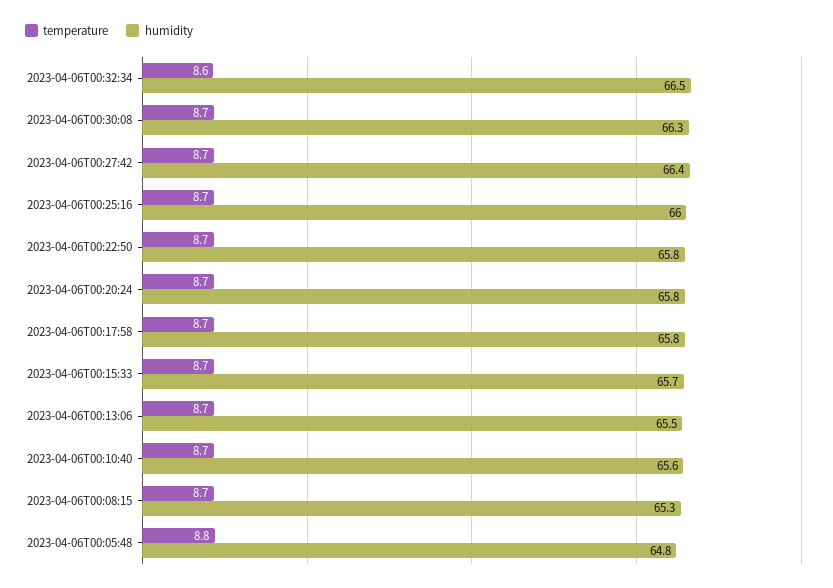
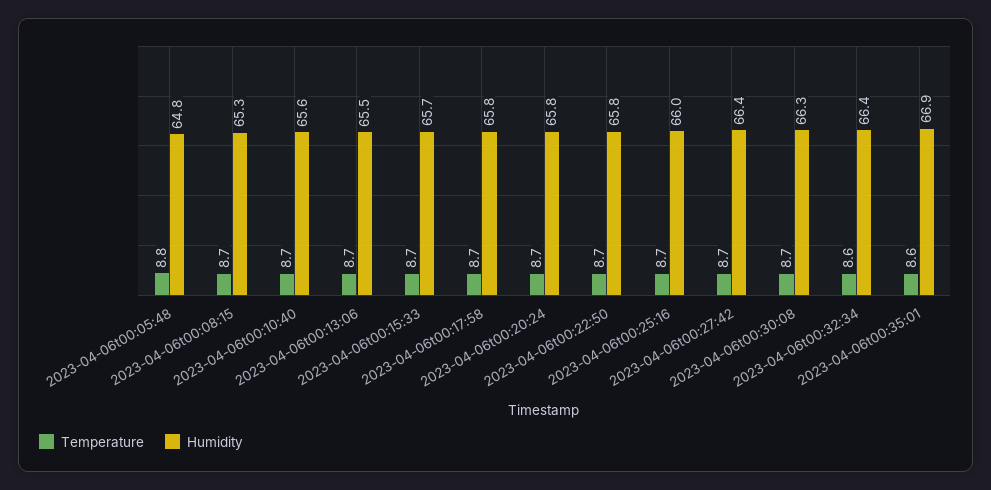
humidity, 2023-04-06T00:32:34: 66.5 -> 66.4
temperature, 2023-04-06t00:35:01: none -> 8.6
humidity, 2023-04-06t00:35:01: none -> 66.9

